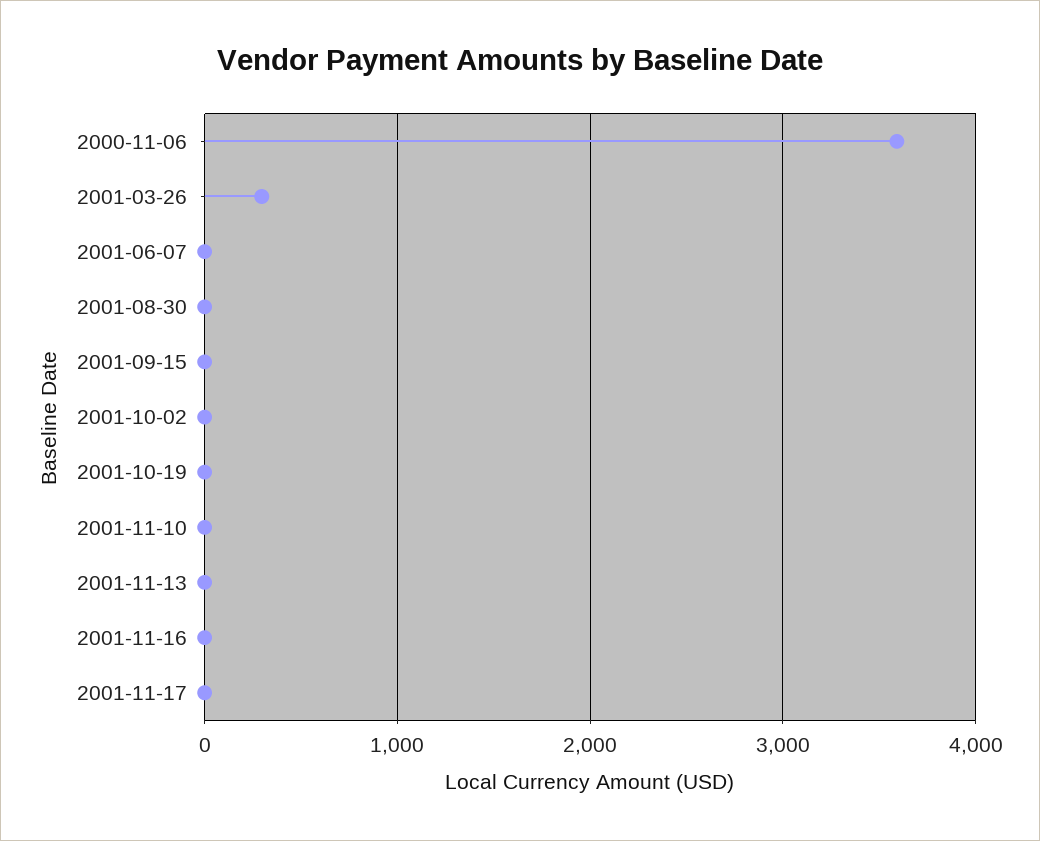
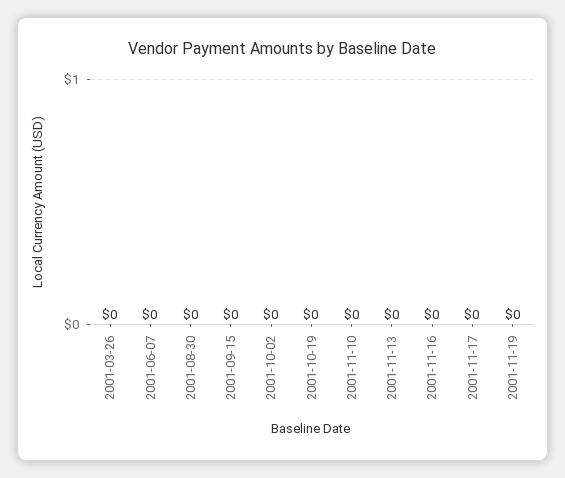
2000-11-06: 3600 -> none
2001-03-26: 300 -> 0
2001-11-19: none -> 0

